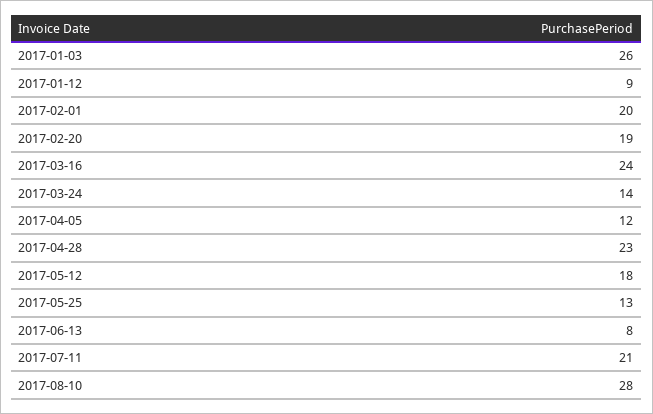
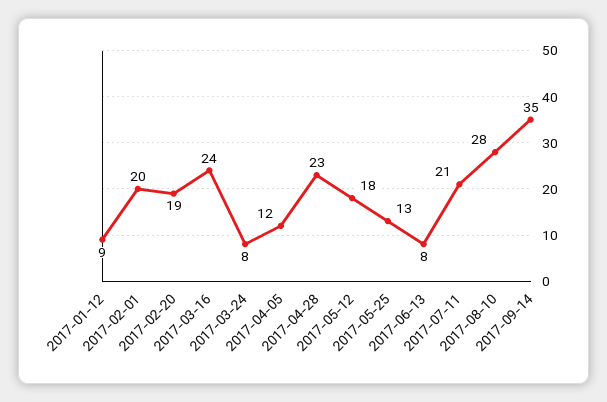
2017-01-03: 26 -> none
2017-03-24: 14 -> 8
2017-09-14: none -> 35

